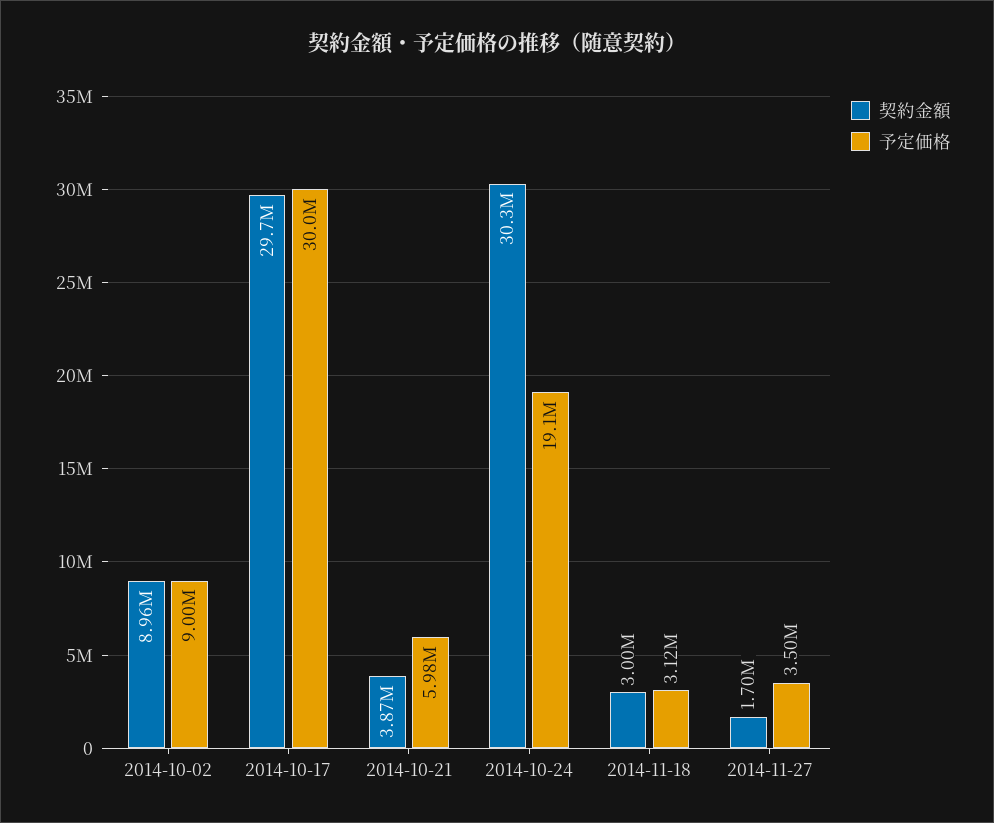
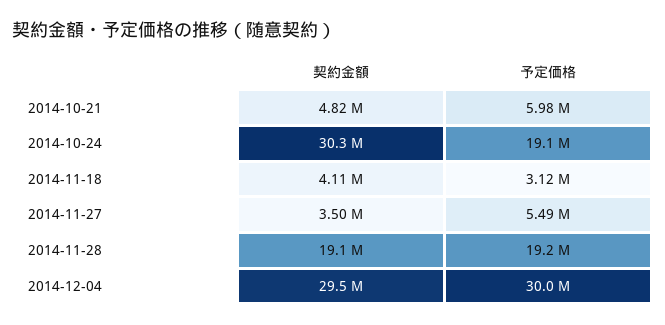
契約金額, 2014-10-02: 8960000 -> none
予定価格, 2014-10-02: 9000000 -> none
契約金額, 2014-10-17: 29700000 -> none
予定価格, 2014-10-17: 30000000 -> none
契約金額, 2014-10-21: 3870000 -> 4820000
契約金額, 2014-11-18: 3000000 -> 4110000
契約金額, 2014-11-27: 1700000 -> 3500000
予定価格, 2014-11-27: 3500000 -> 5490000
契約金額, 2014-11-28: none -> 19100000
予定価格, 2014-11-28: none -> 19200000
契約金額, 2014-12-04: none -> 29500000
予定価格, 2014-12-04: none -> 30000000

